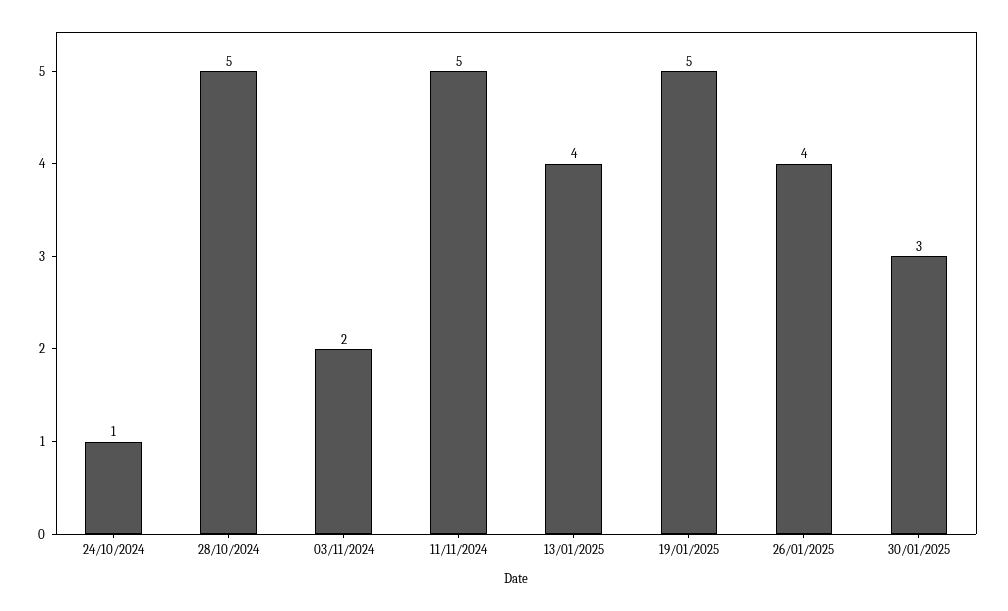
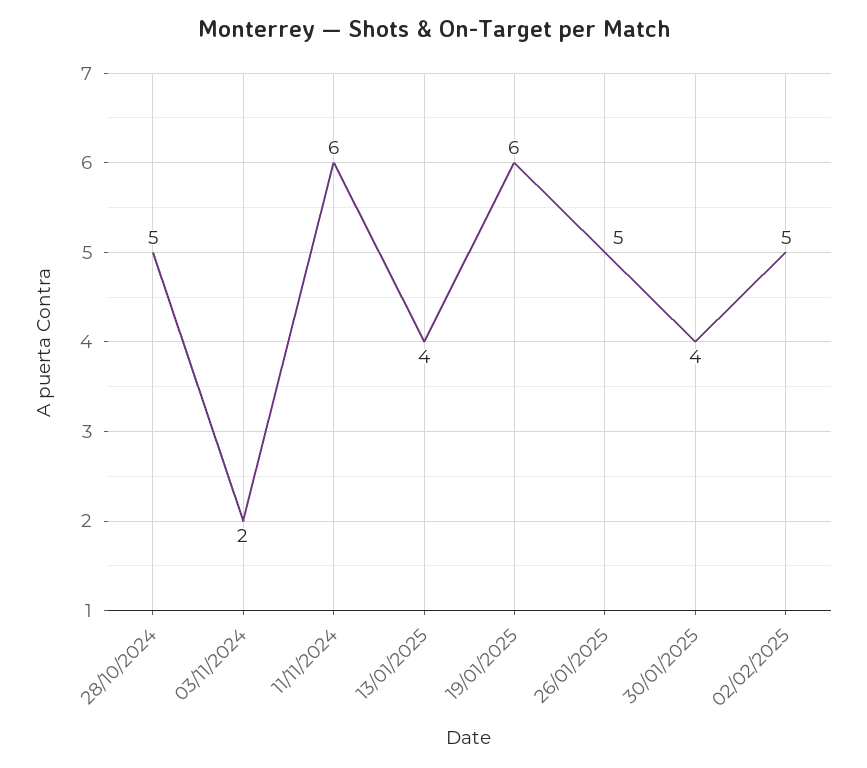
24/10/2024: 1 -> none
11/11/2024: 5 -> 6
19/01/2025: 5 -> 6
26/01/2025: 4 -> 5
30/01/2025: 3 -> 4
02/02/2025: none -> 5

